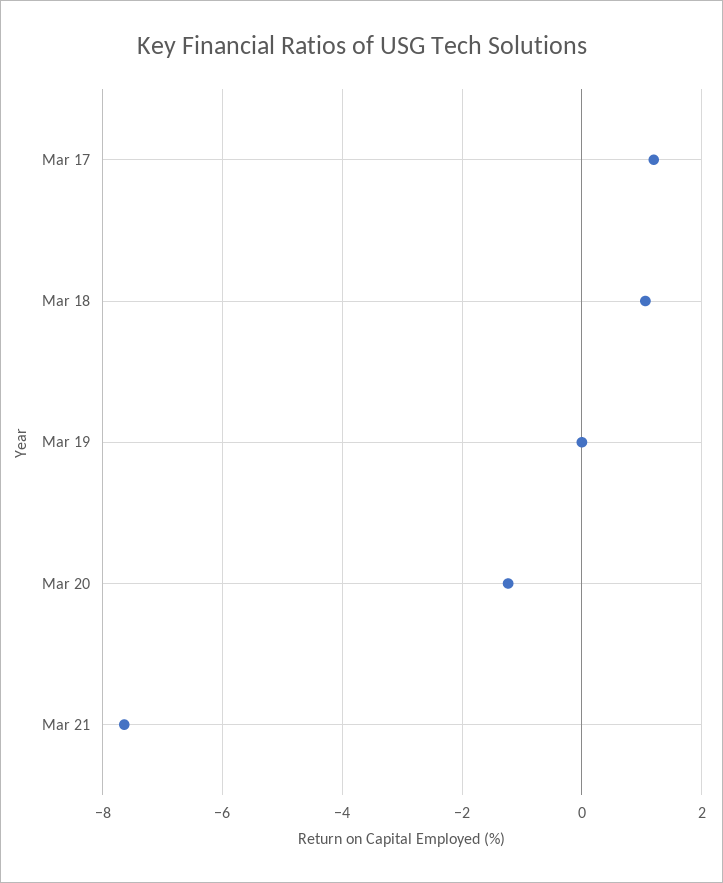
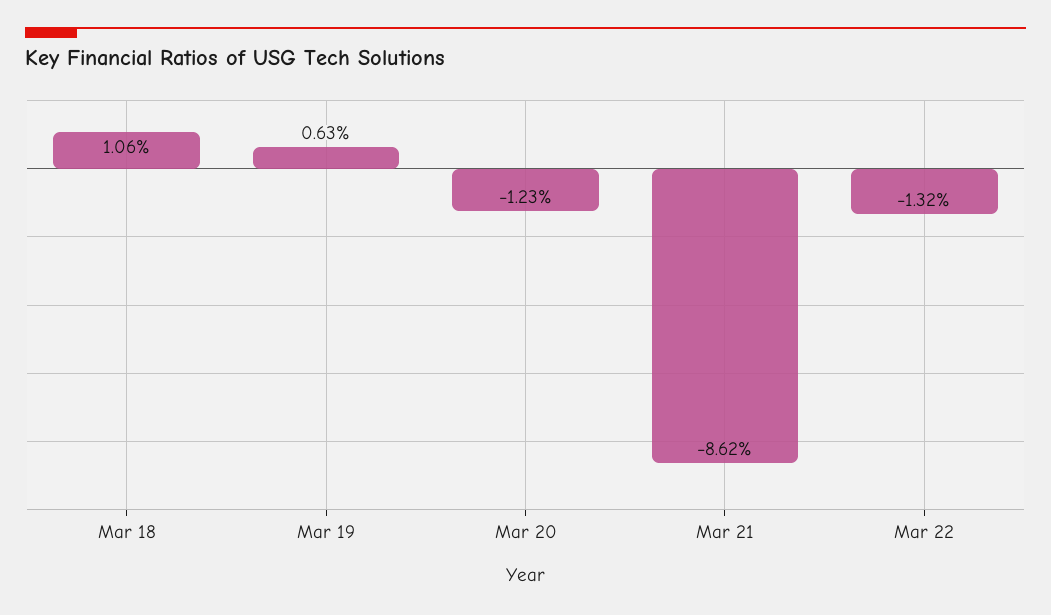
Mar 17: 1.2 -> none
Mar 19: 0 -> 0.63
Mar 21: -7.6 -> -8.62
Mar 22: none -> -1.32

